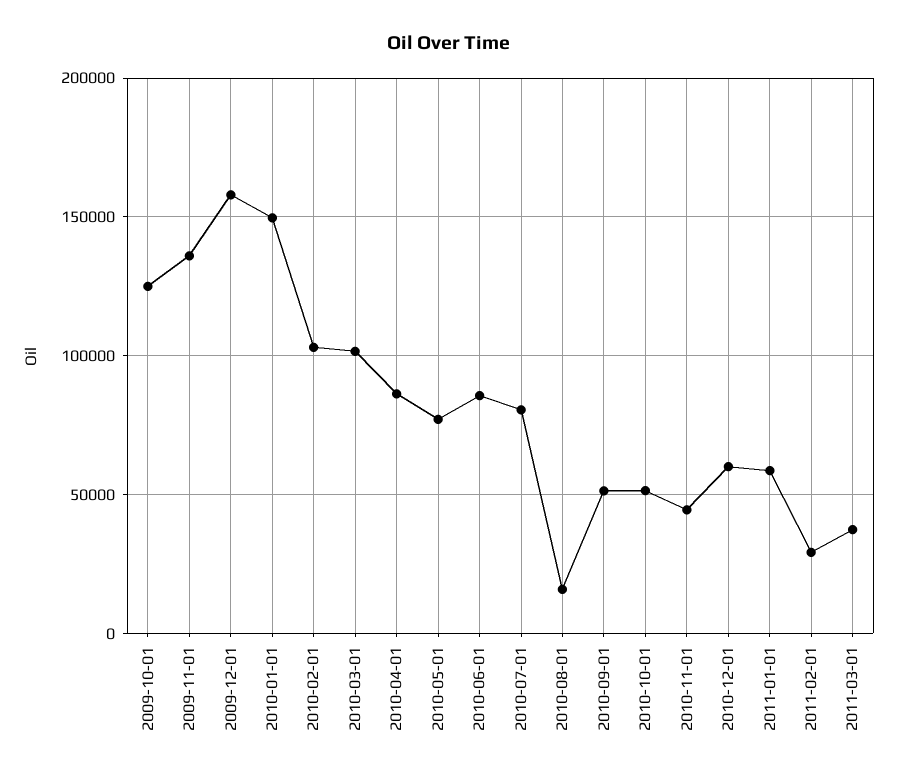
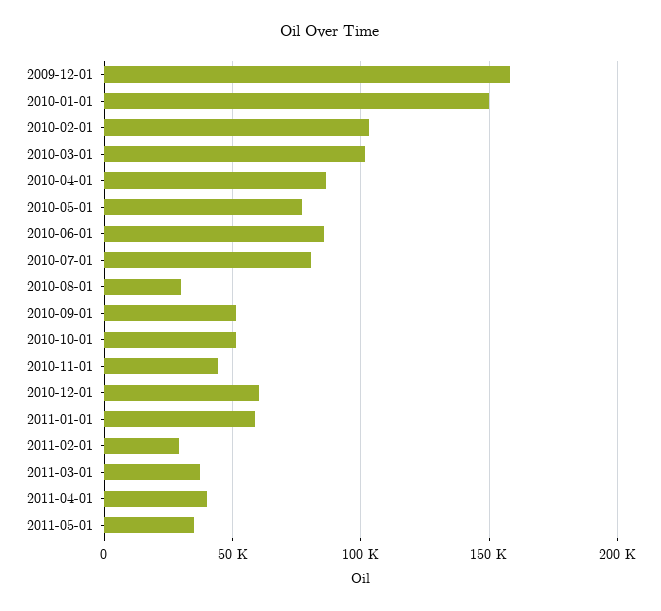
2009-10-01: 125000 -> none
2009-11-01: 135000 -> none
2010-08-01: 15000 -> 30000
2011-04-01: none -> 40000
2011-05-01: none -> 35000

